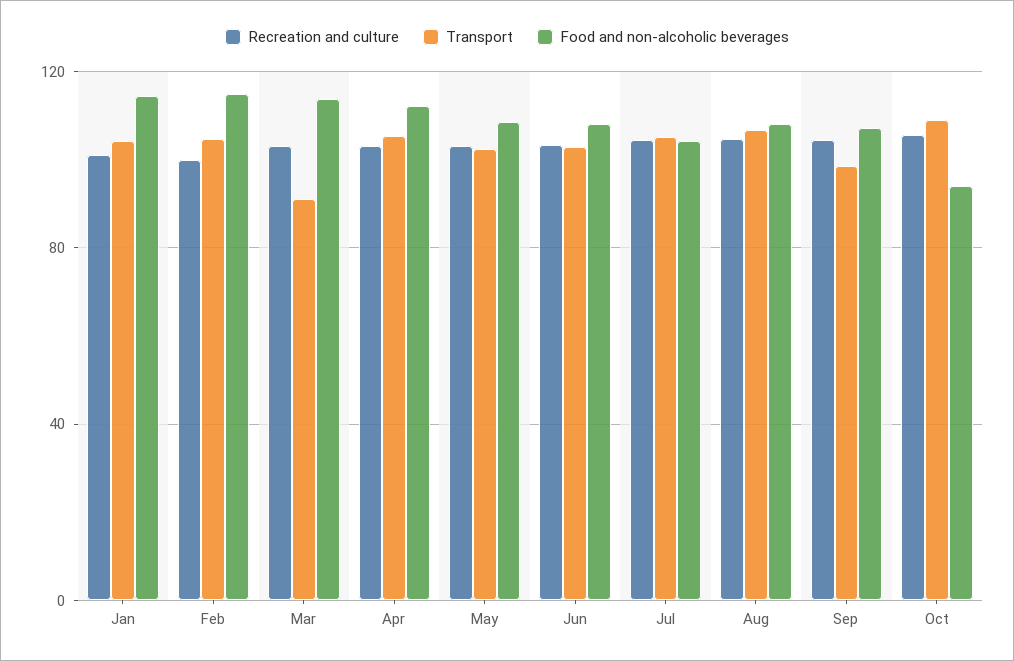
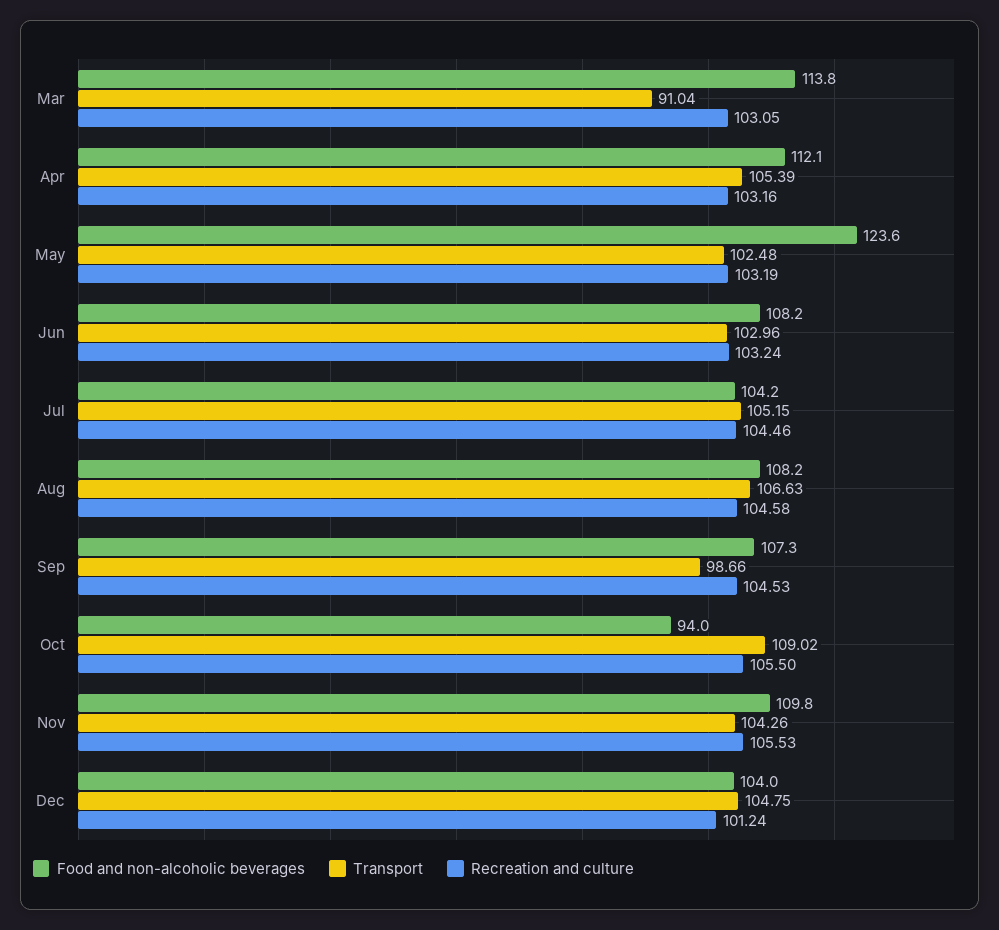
Recreation and culture, Jan: 100 -> none
Transport, Jan: 105 -> none
Food and non-alcoholic beverages, Jan: 115 -> none
Recreation and culture, Feb: 100 -> none
Transport, Feb: 105 -> none
Food and non-alcoholic beverages, Feb: 115 -> none
Food and non-alcoholic beverages, May: 110 -> 123.6
Food and non-alcoholic beverages, Nov: none -> 109.8
Transport, Nov: none -> 104.26
Recreation and culture, Nov: none -> 105.53
Food and non-alcoholic beverages, Dec: none -> 104
Transport, Dec: none -> 104.75
Recreation and culture, Dec: none -> 101.24

